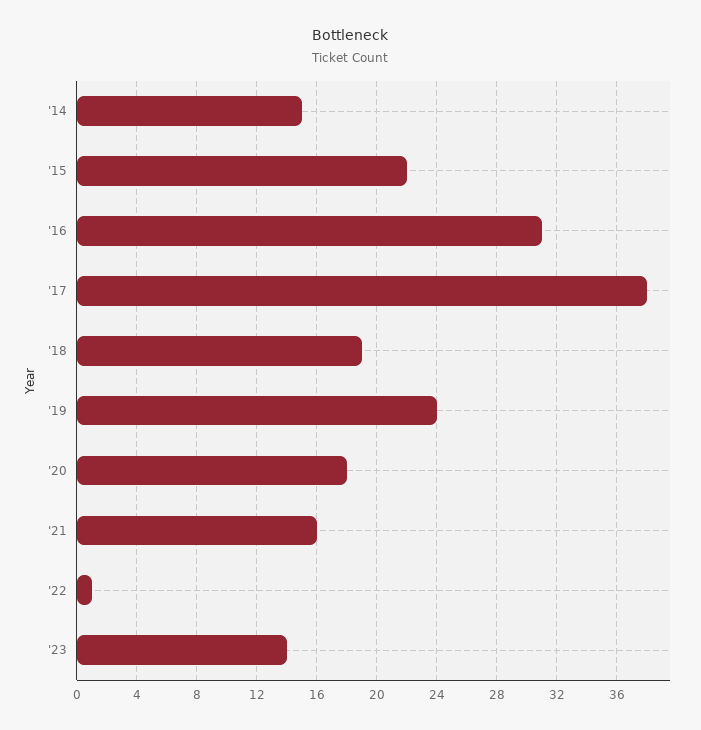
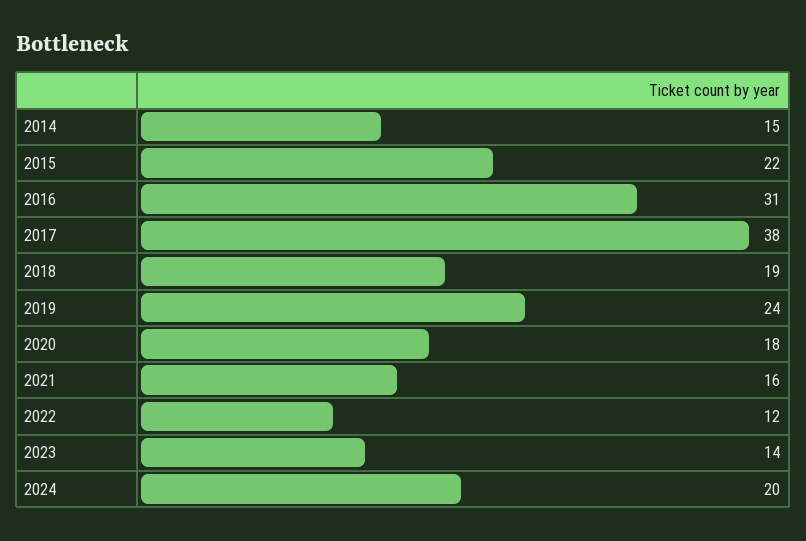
'22: 1 -> 12
2024: none -> 20

